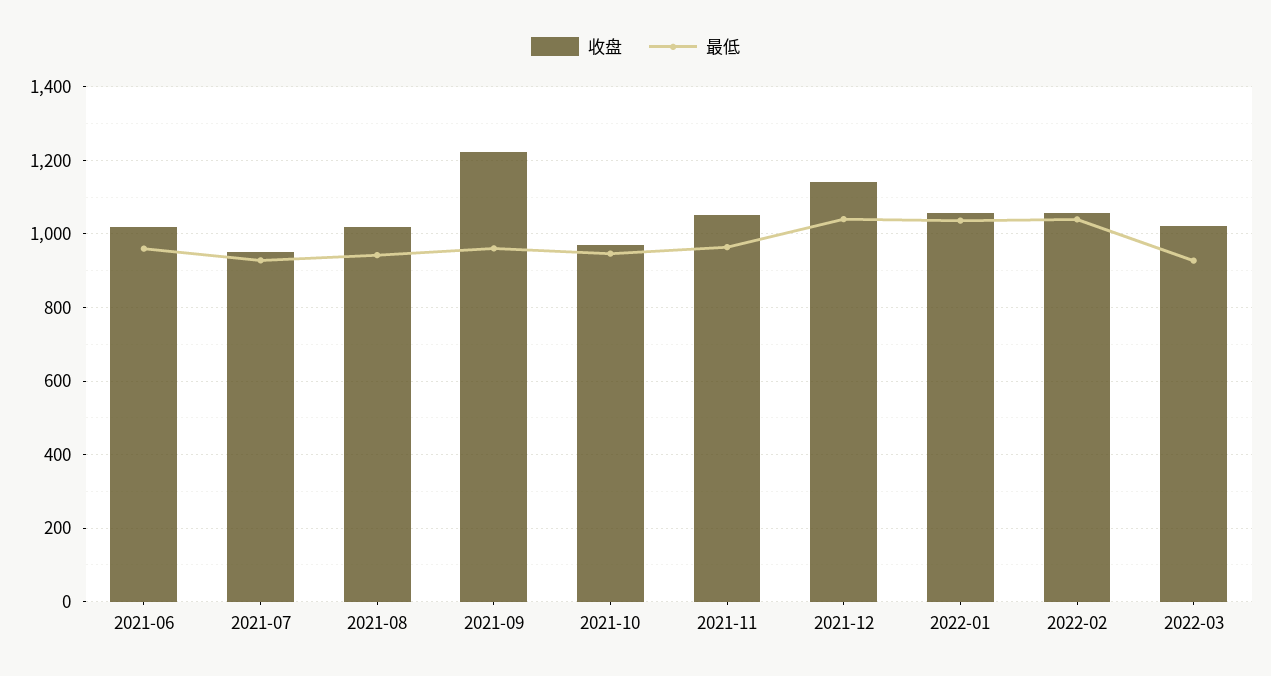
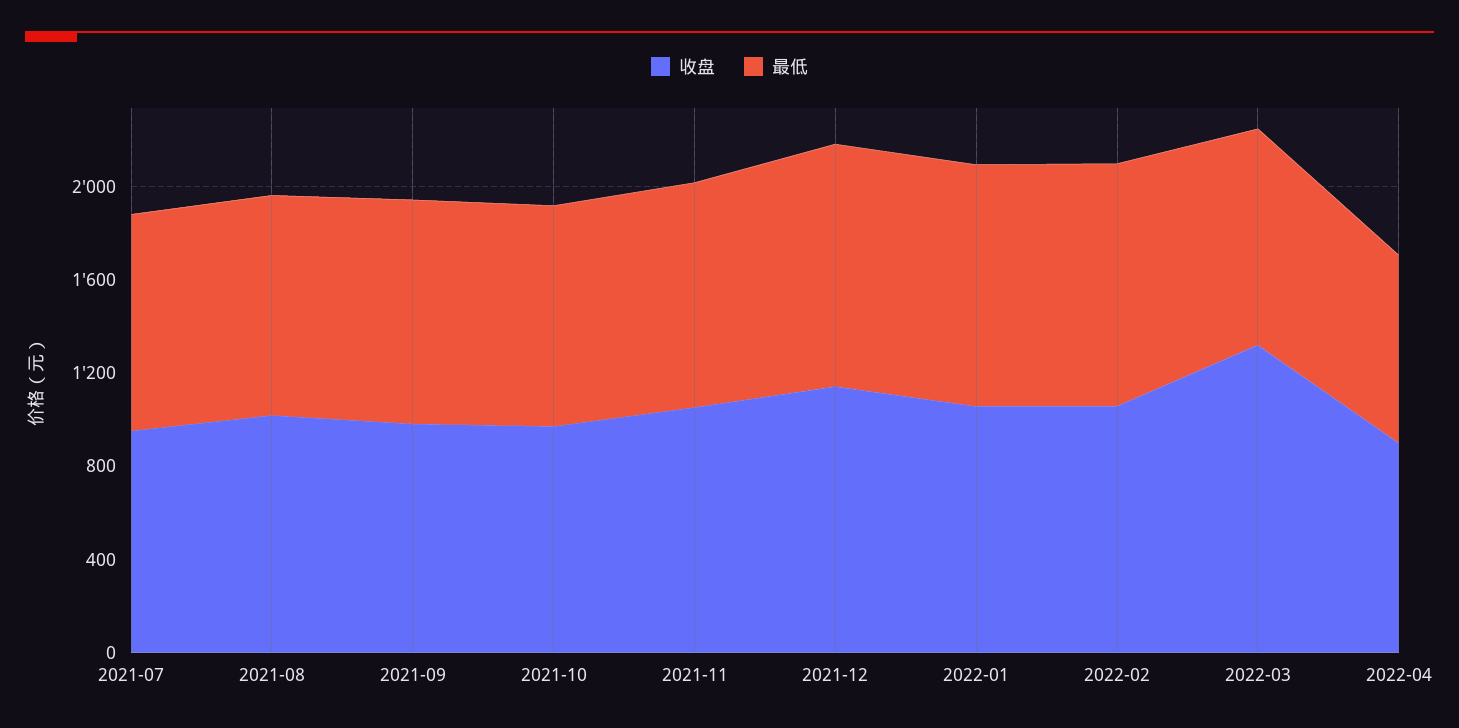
收盘, 2021-06: 1020 -> none
最低, 2021-06: 960 -> none
收盘, 2021-09: 1220 -> 1000
收盘, 2022-03: 1020 -> 1300
收盘, 2022-04: none -> 900
最低, 2022-04: none -> 800

